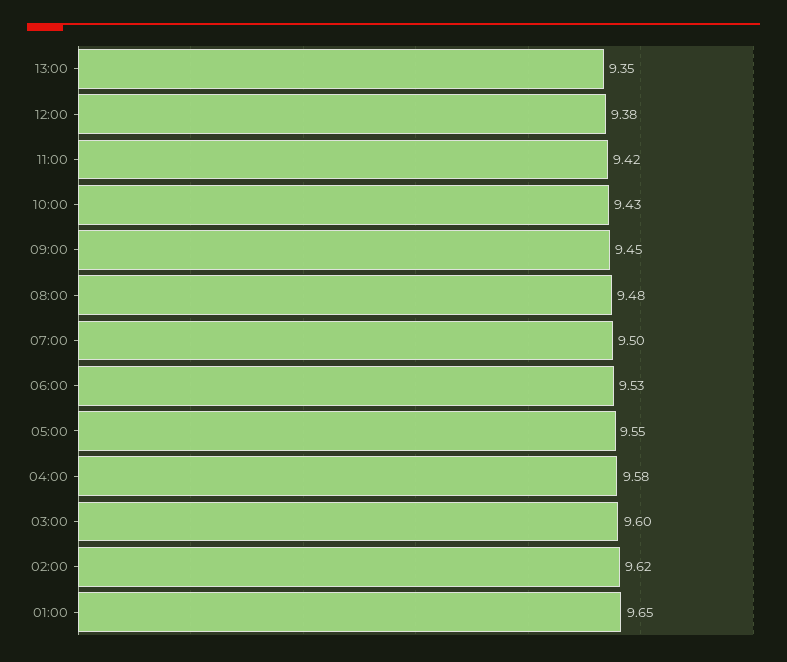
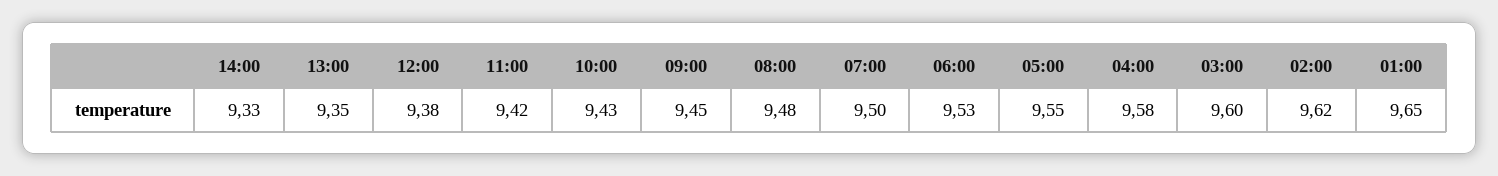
14:00: none -> 9.33

